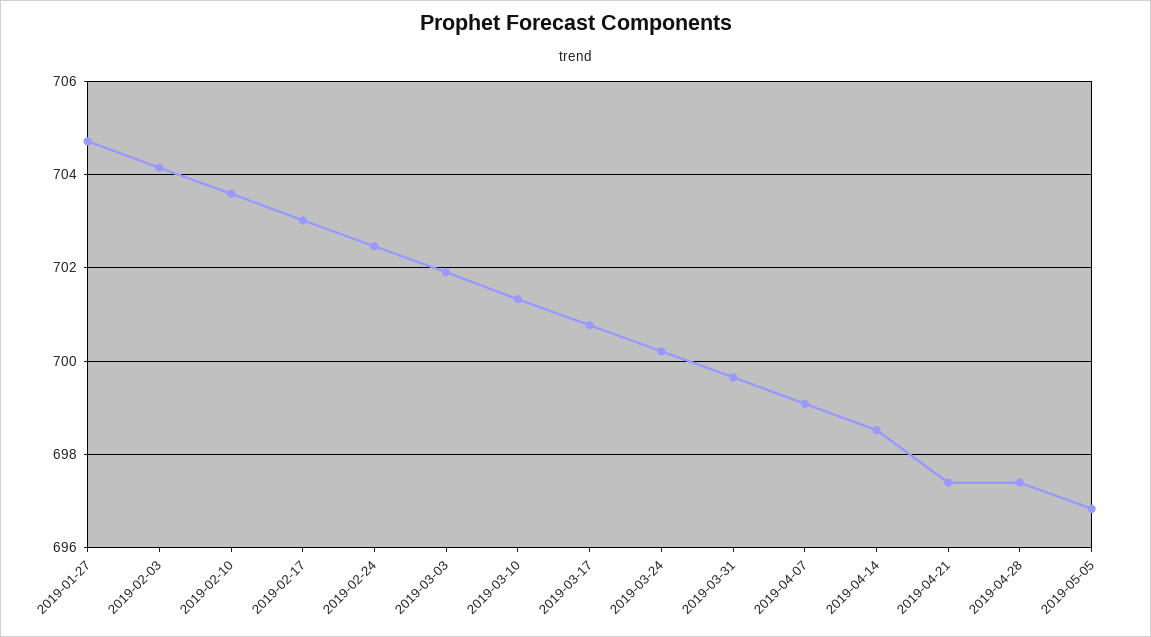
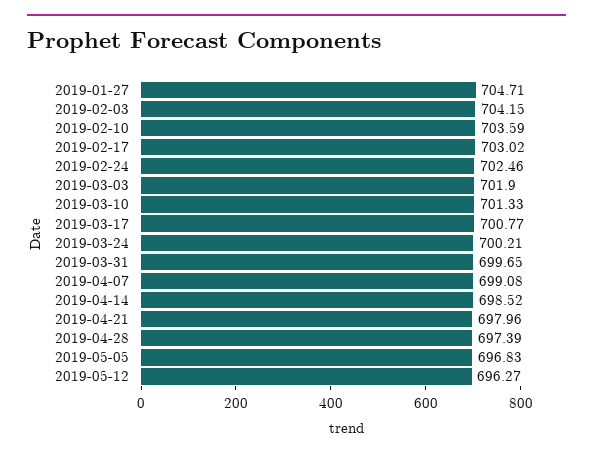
2019-04-21: 697.4 -> 697.96
2019-05-12: none -> 696.27

